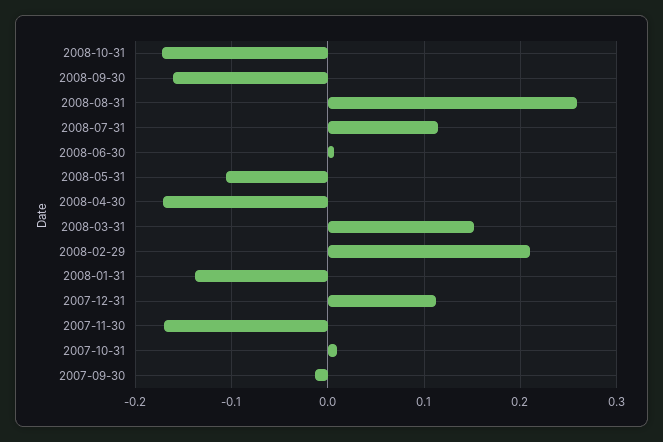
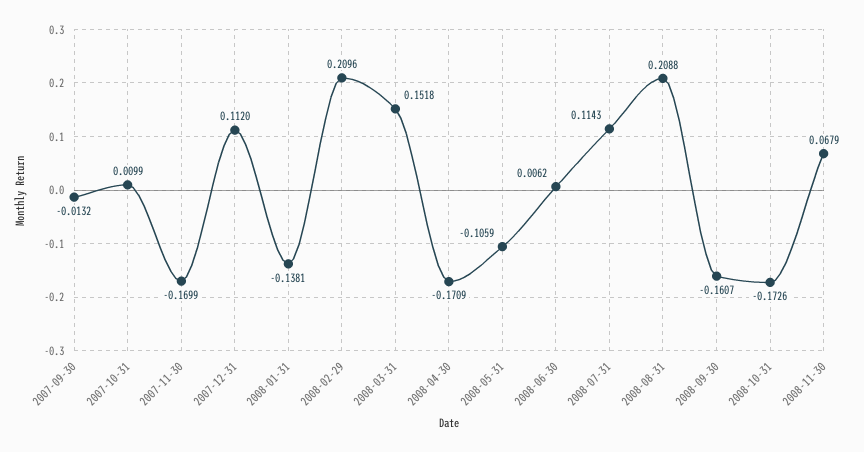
2008-08-31: 0.26 -> 0.2088
2008-11-30: none -> 0.0679

